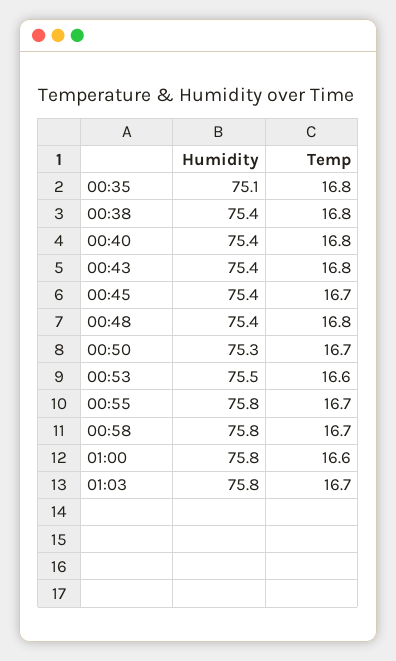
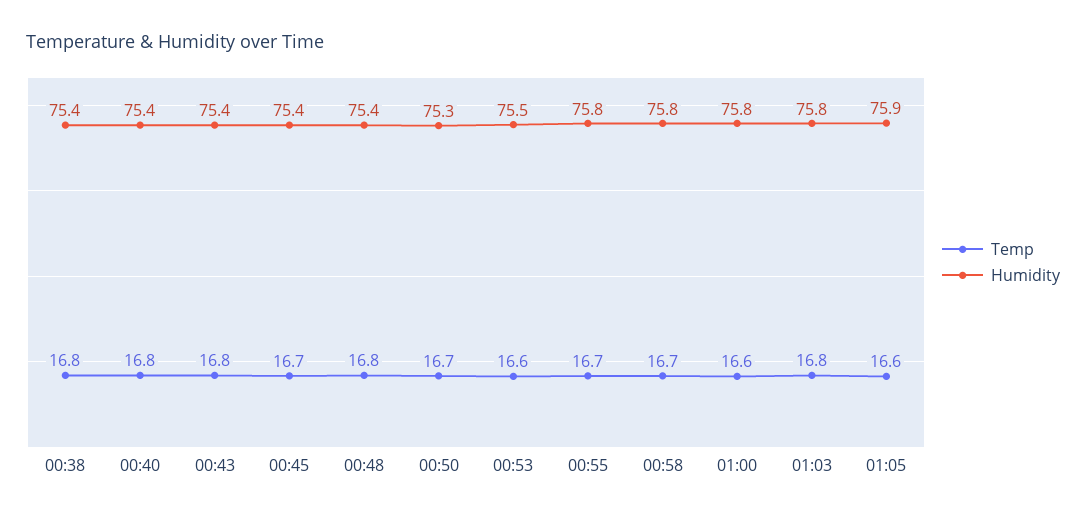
Humidity, 00:35: 75.1 -> none
Temp, 00:35: 16.8 -> none
Temp, 01:03: 16.7 -> 16.8
Temp, 01:05: none -> 16.6
Humidity, 01:05: none -> 75.9

